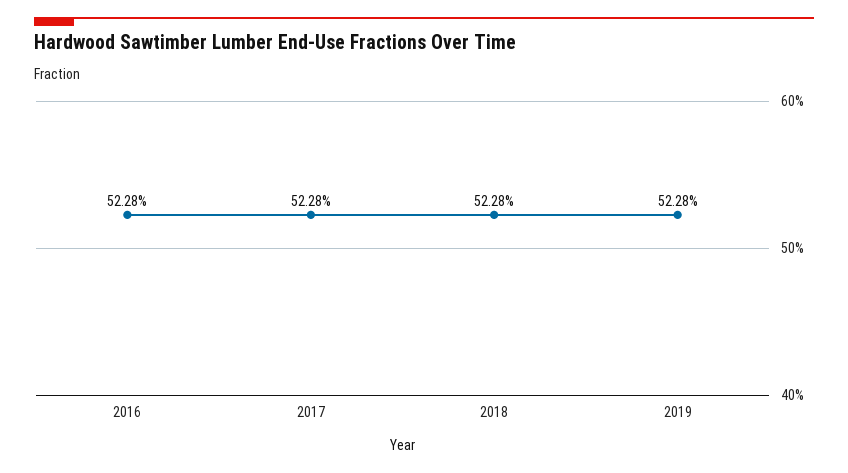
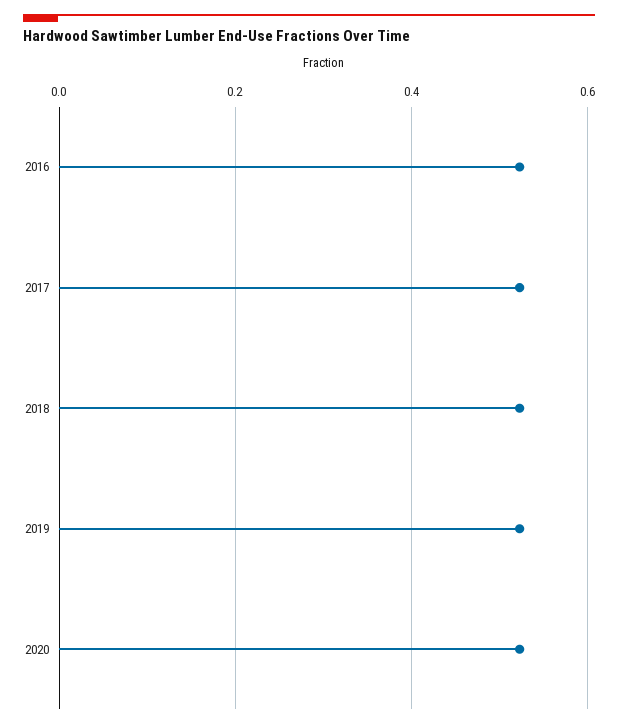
2020: none -> 0.52

